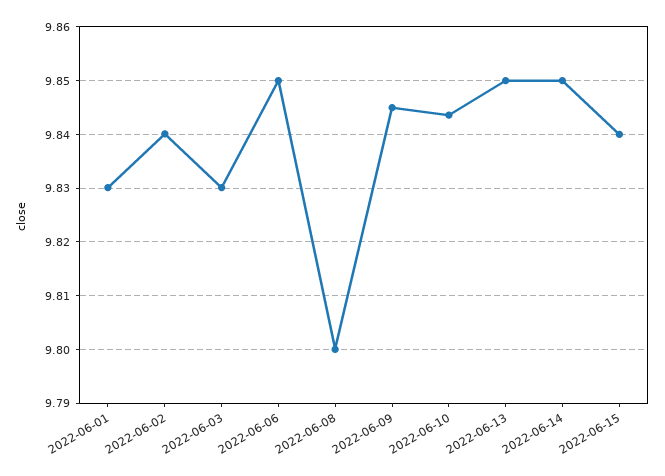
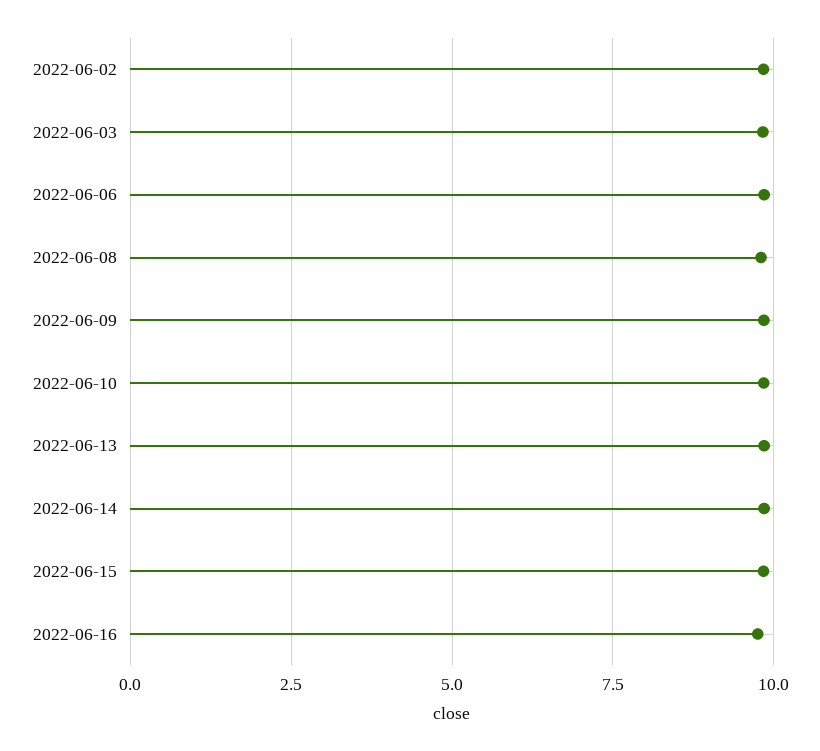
2022-06-01: 9.83 -> none
2022-06-16: none -> 9.75

